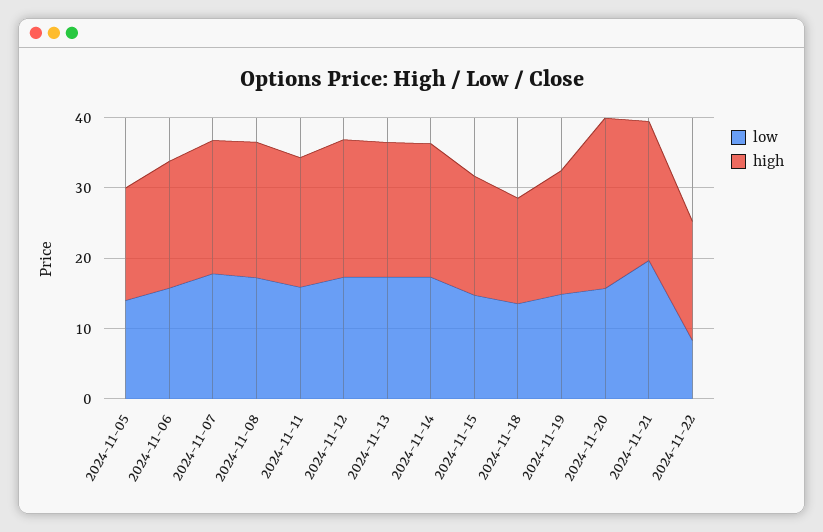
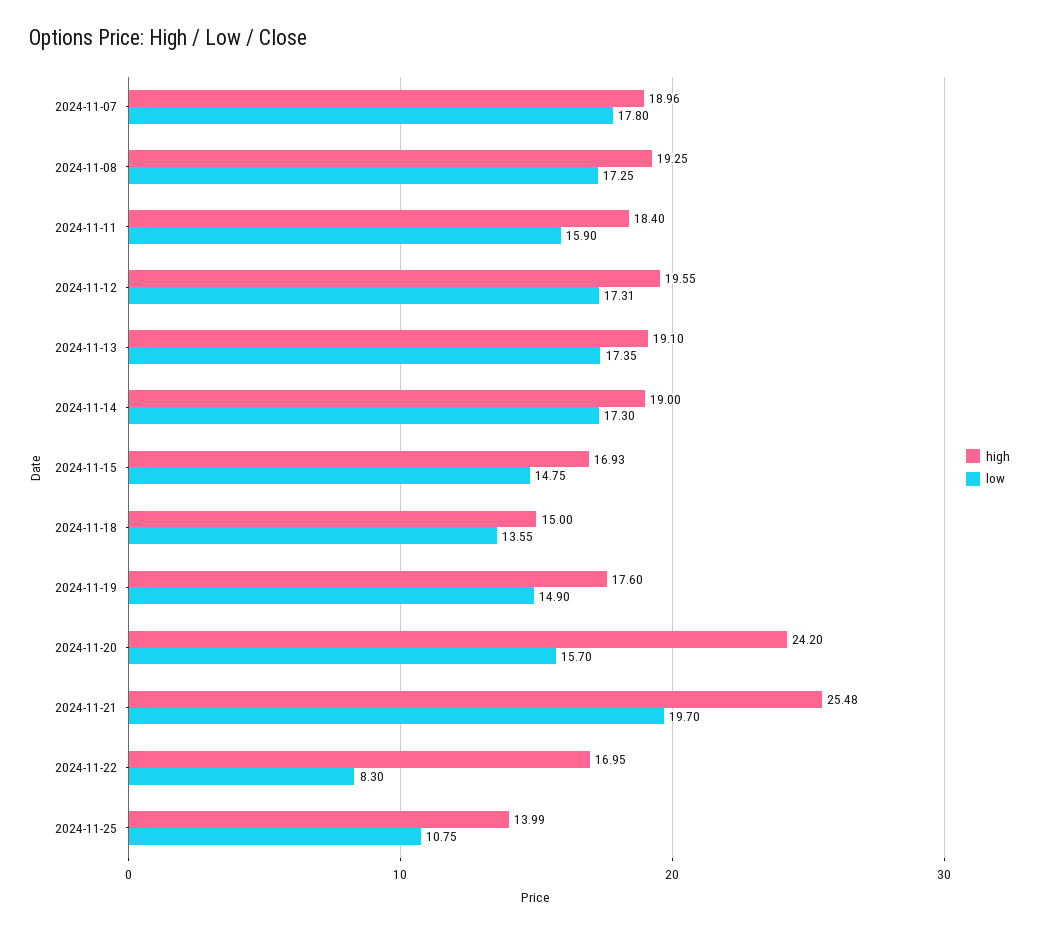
low, 2024-11-05: 14 -> none
high, 2024-11-05: 16 -> none
low, 2024-11-06: 16 -> none
high, 2024-11-06: 18 -> none
high, 2024-11-21: 20 -> 25.48
high, 2024-11-25: none -> 13.99
low, 2024-11-25: none -> 10.75

